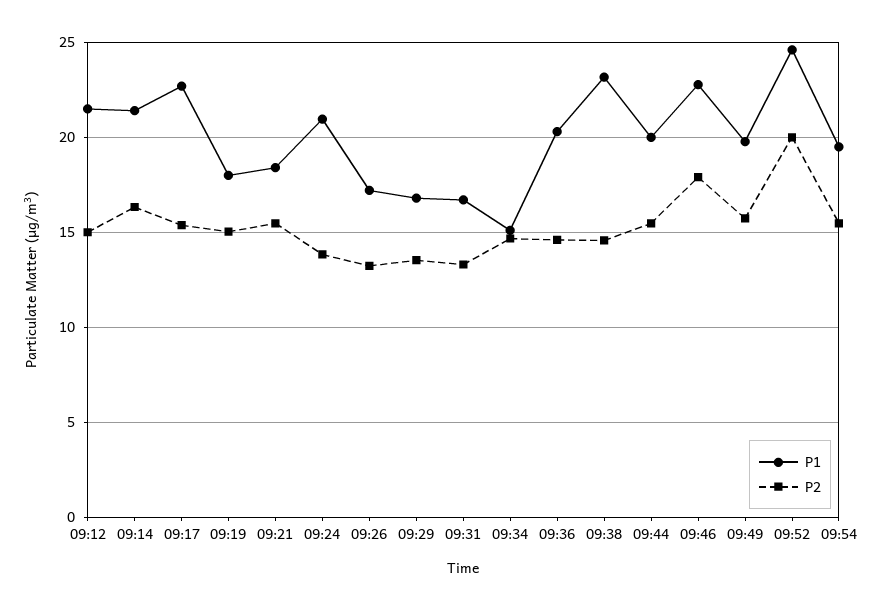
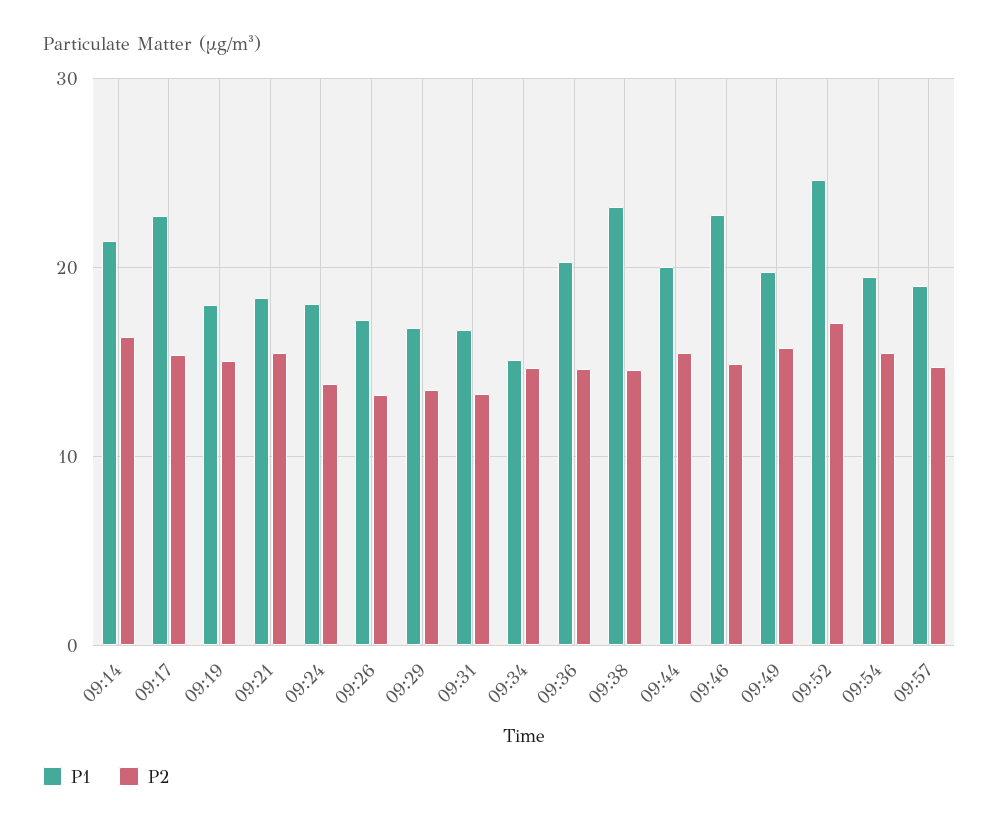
P1, 09:12: 21.5 -> none
P2, 09:12: 15 -> none
P1, 09:24: 21 -> 18
P2, 09:46: 18 -> 15
P2, 09:52: 20 -> 17
P1, 09:57: none -> 19
P2, 09:57: none -> 15

